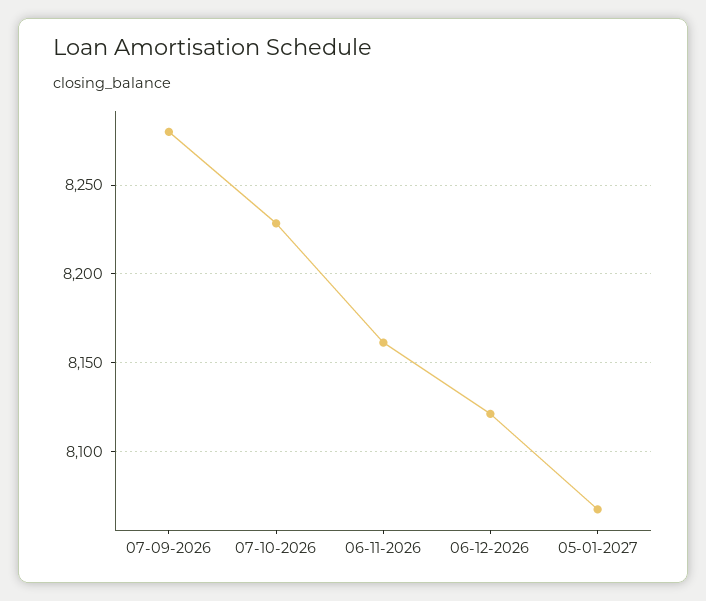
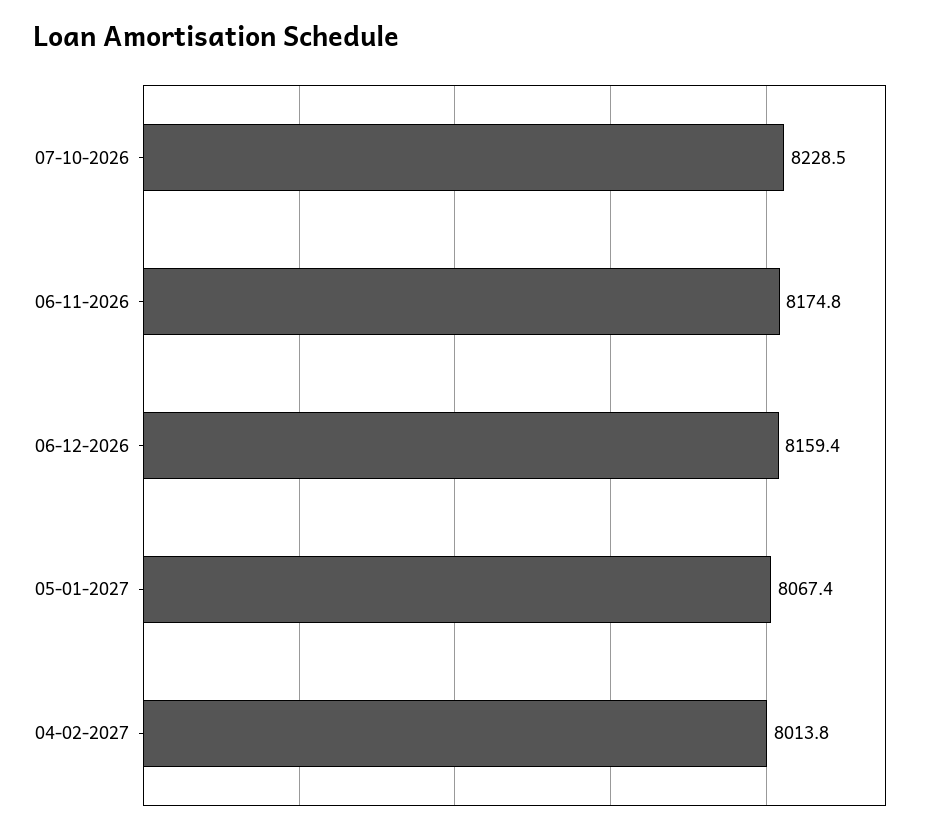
07-09-2026: 8280 -> none
06-11-2026: 8160 -> 8174.8
06-12-2026: 8120 -> 8159.4
04-02-2027: none -> 8013.8

